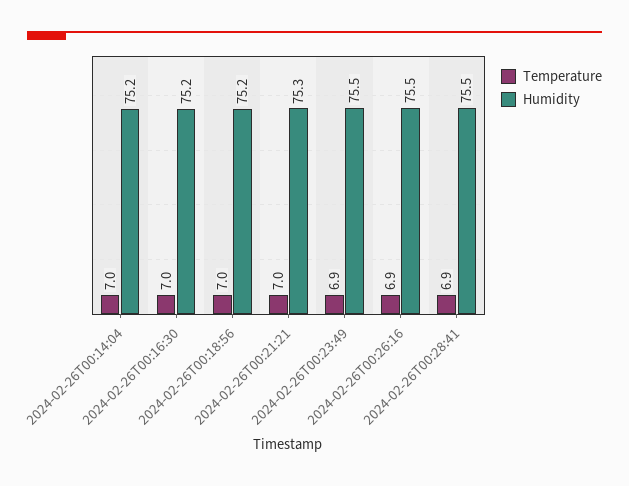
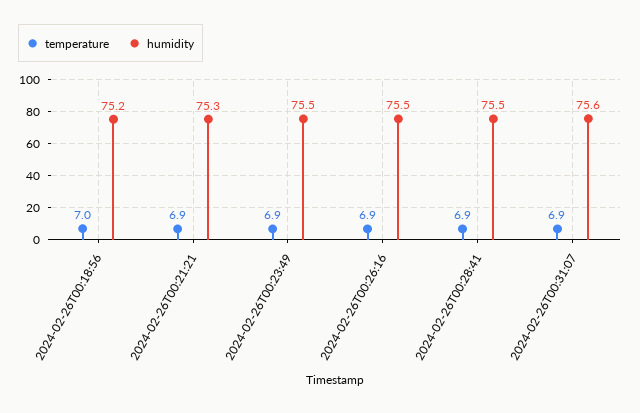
Temperature, 2024-02-26T00:14:04: 7 -> none
Humidity, 2024-02-26T00:14:04: 75.2 -> none
Temperature, 2024-02-26T00:16:30: 7 -> none
Humidity, 2024-02-26T00:16:30: 75.2 -> none
Temperature, 2024-02-26T00:21:21: 7 -> 6.9
Temperature, 2024-02-26T00:31:07: none -> 6.9
Humidity, 2024-02-26T00:31:07: none -> 75.6

